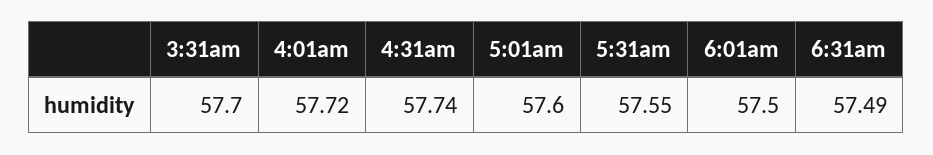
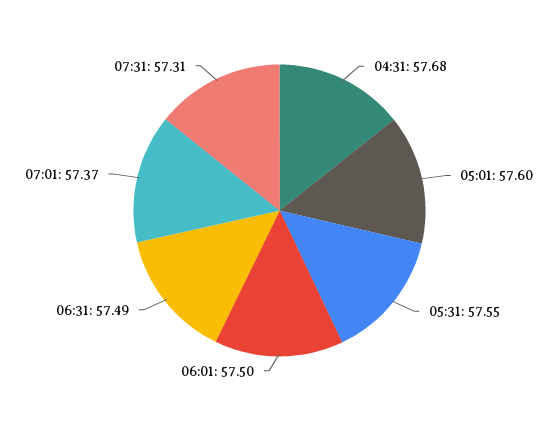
3:31am: 57.7 -> none
4:01am: 57.72 -> none
4:31am: 57.74 -> 57.68
07:01: none -> 57.37
07:31: none -> 57.31

